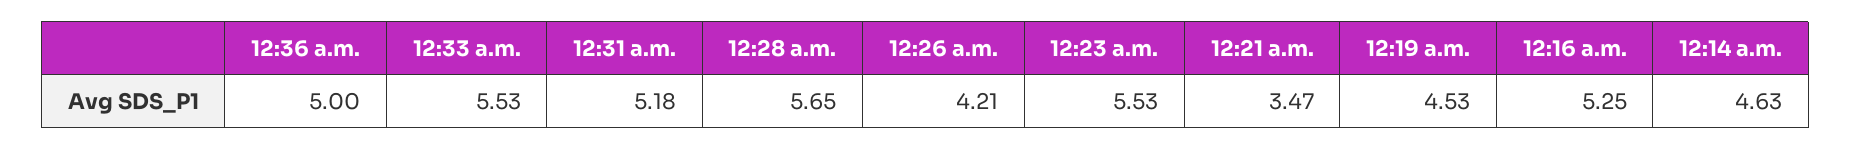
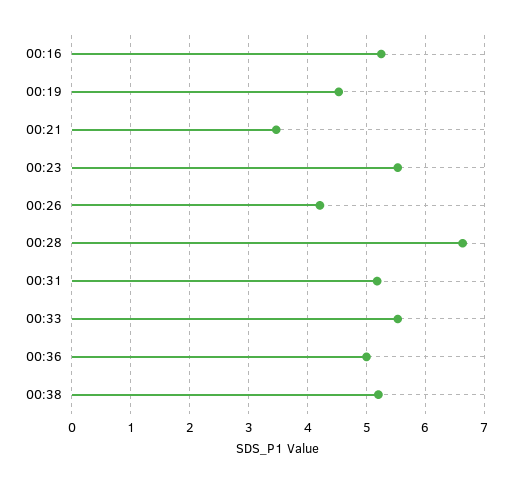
12:28 a.m.: 5.65 -> 6.6
12:14 a.m.: 4.63 -> none
00:38: none -> 5.2

